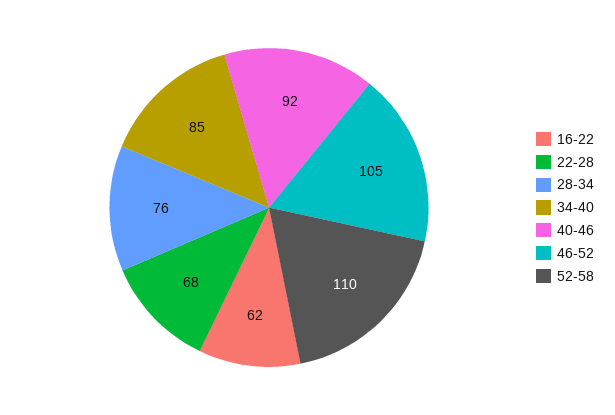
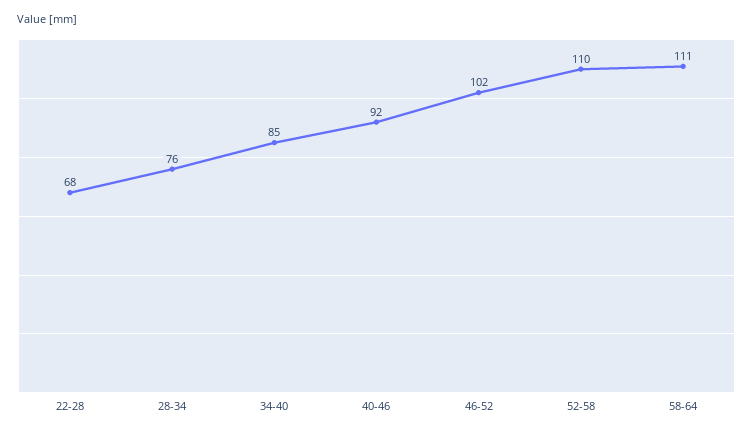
16-22: 62 -> none
46-52: 105 -> 102
58-64: none -> 111

